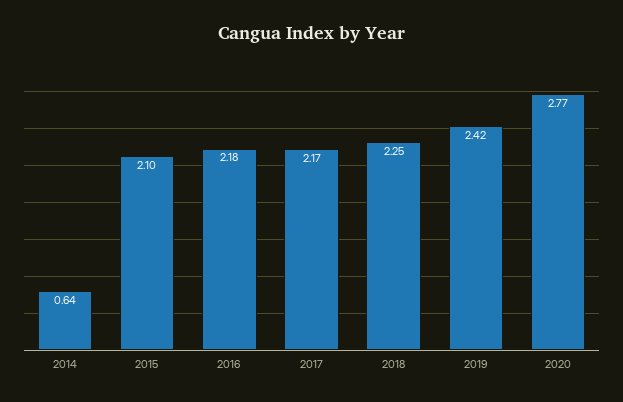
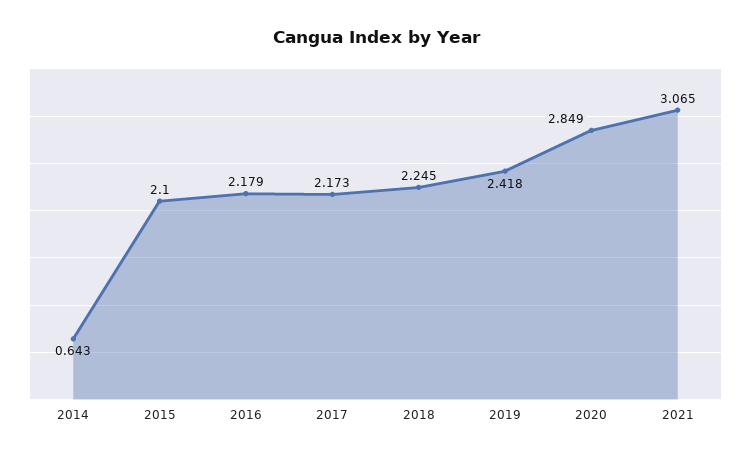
2020: 2.77 -> 2.849
2021: none -> 3.065

